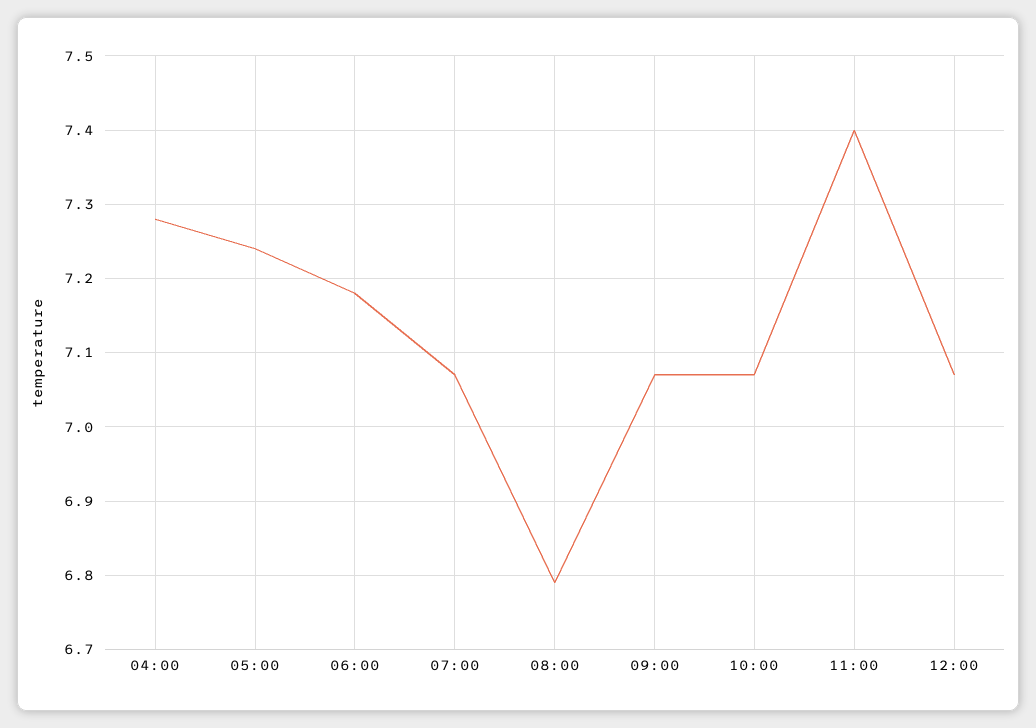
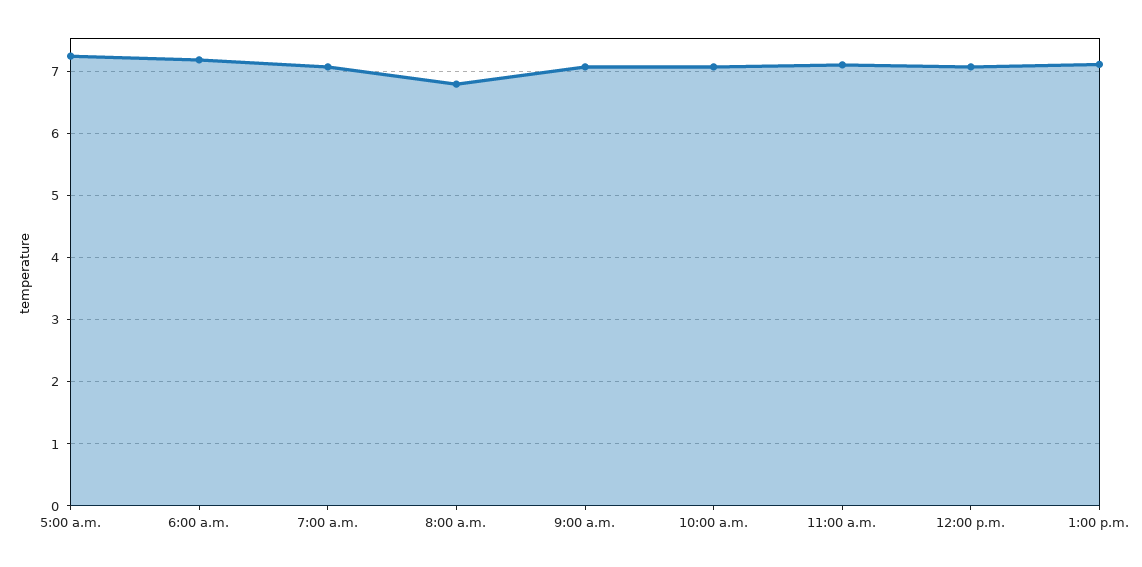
04:00: 7.28 -> none
11:00: 7.4 -> 7.1
1:00 p.m.: none -> 7.1

